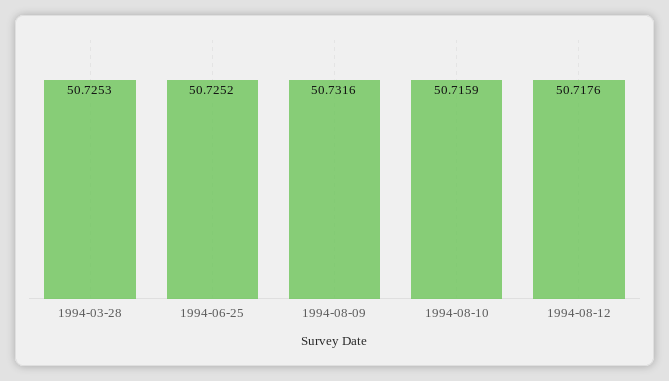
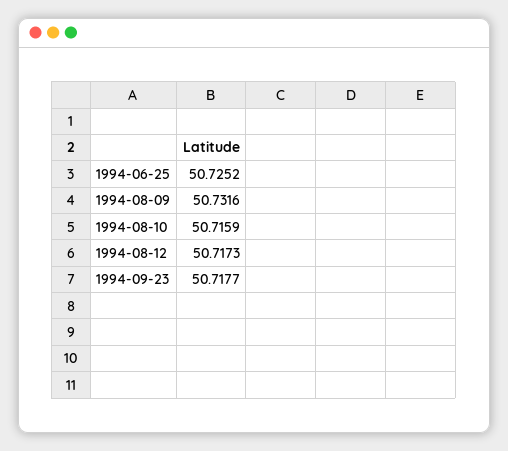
1994-03-28: 50.7253 -> none
1994-08-12: 50.7176 -> 50.7173
1994-09-23: none -> 50.7177

